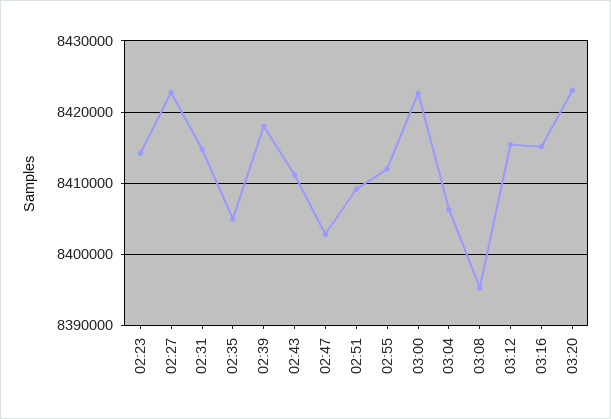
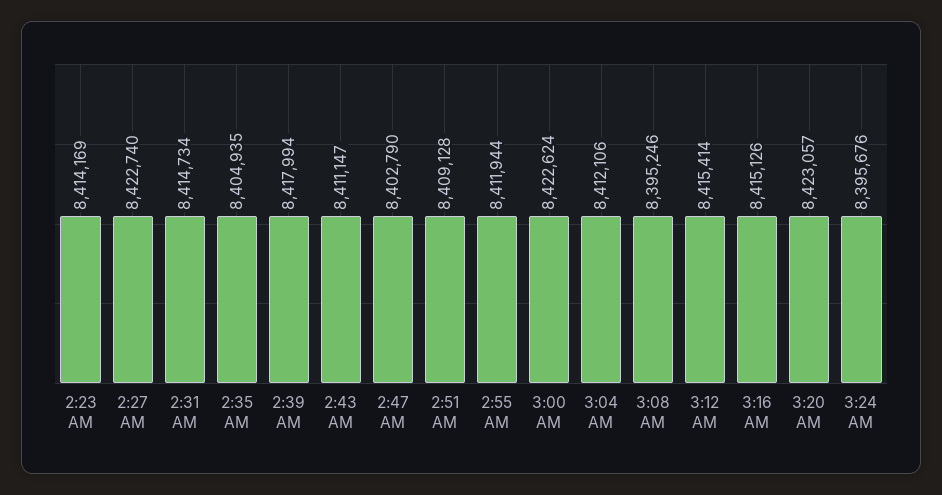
03:04: 8406000 -> 8412106
3:24 AM: none -> 8395676

